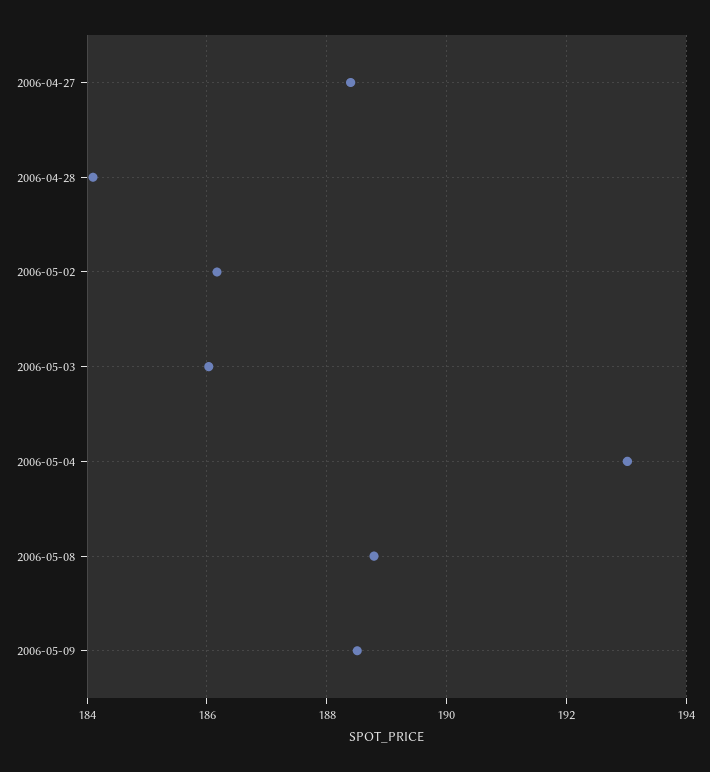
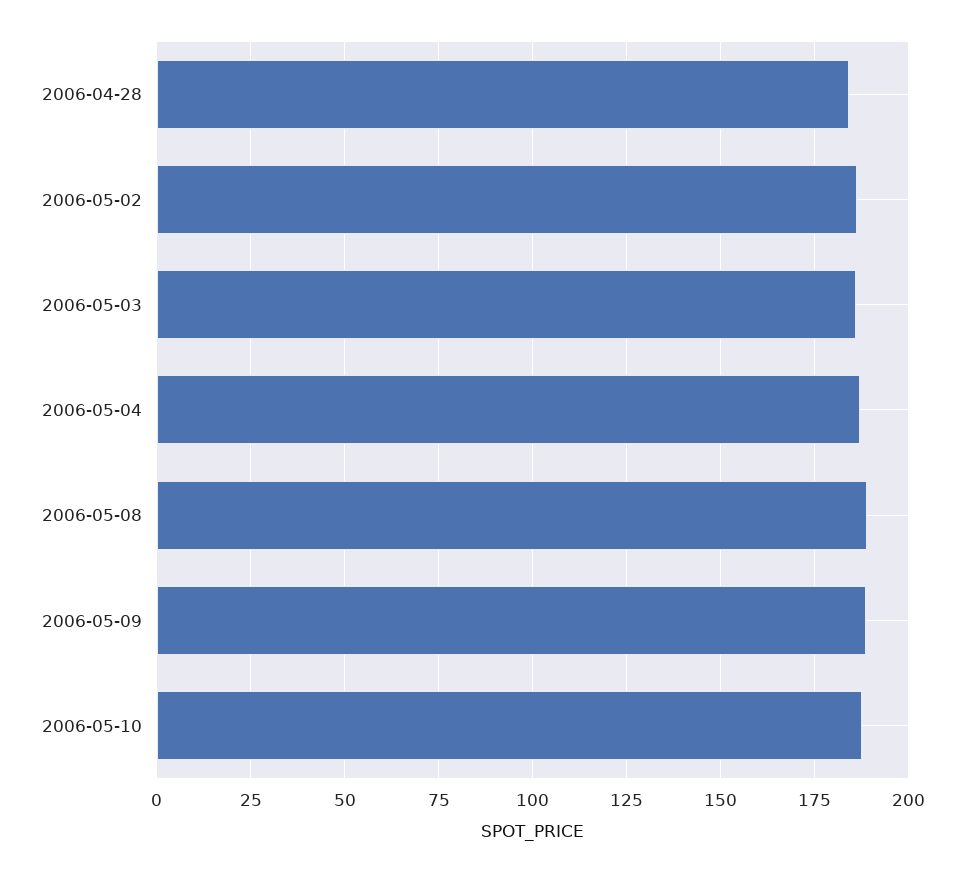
2006-04-27: 188.4 -> none
2006-05-04: 193 -> 187.5
2006-05-10: none -> 187.5

